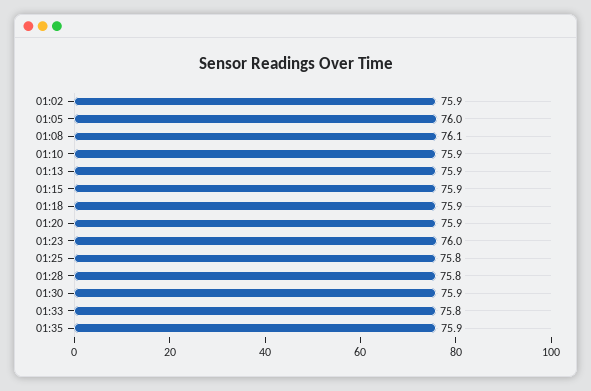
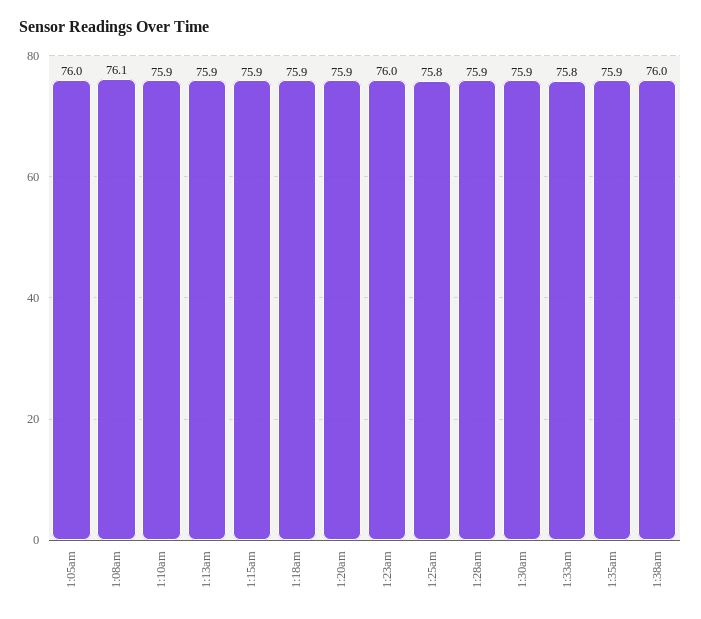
01:02: 75.9 -> none
01:28: 75.8 -> 75.9
1:38am: none -> 76

